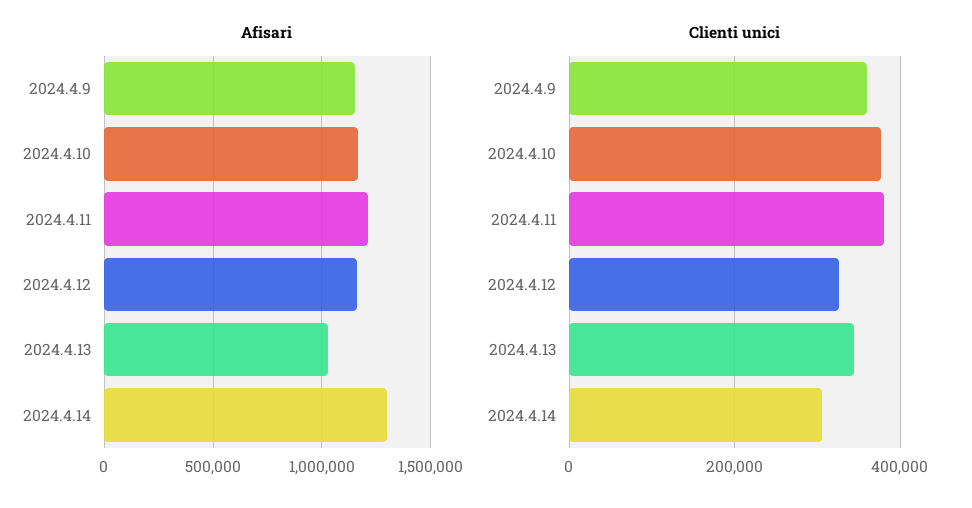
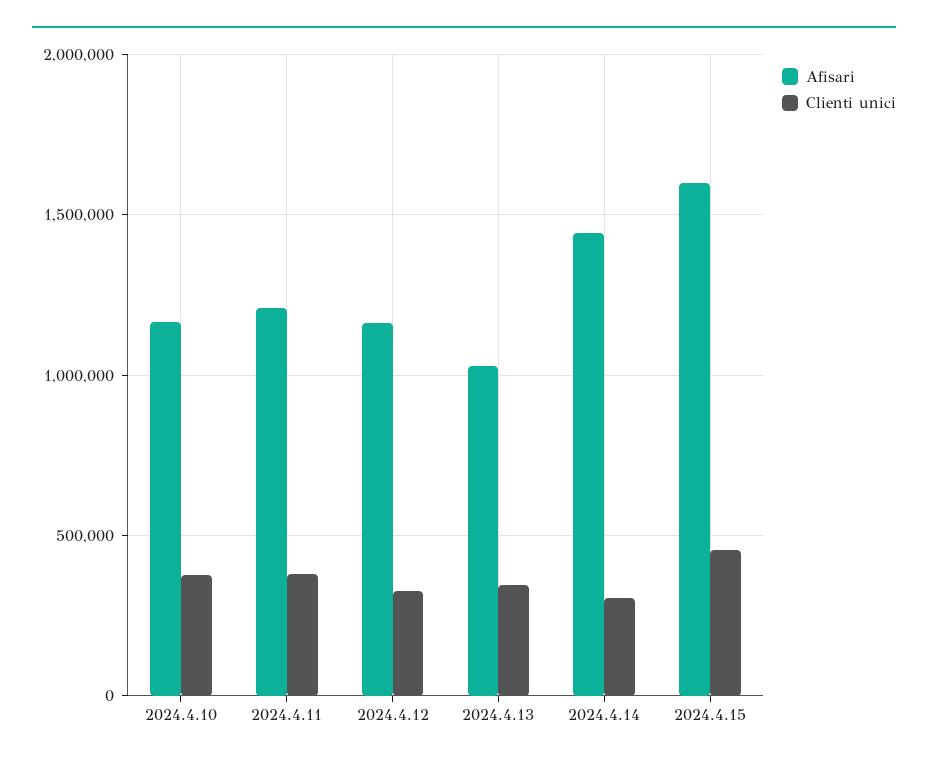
Afisari, 2024.4.9: 1150000 -> none
Afisari, 2024.4.14: 1300000 -> 1450000
Clienti unici, 2024.4.9: 360000 -> none
Afisari, 2024.4.15: none -> 1600000
Clienti unici, 2024.4.15: none -> 450000

